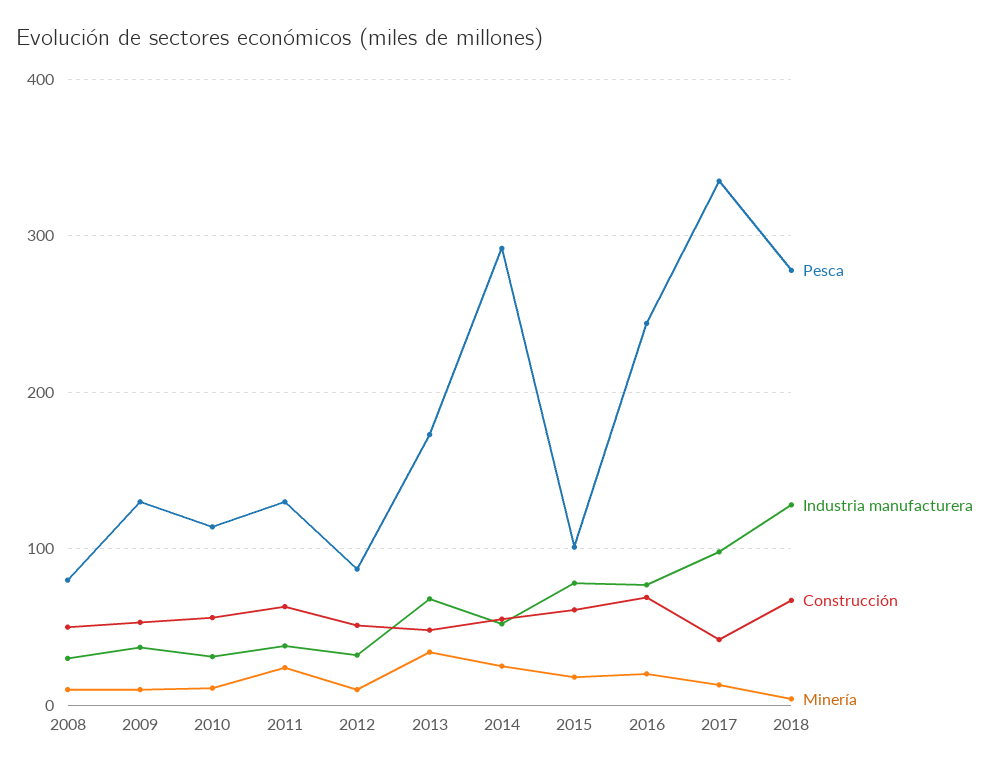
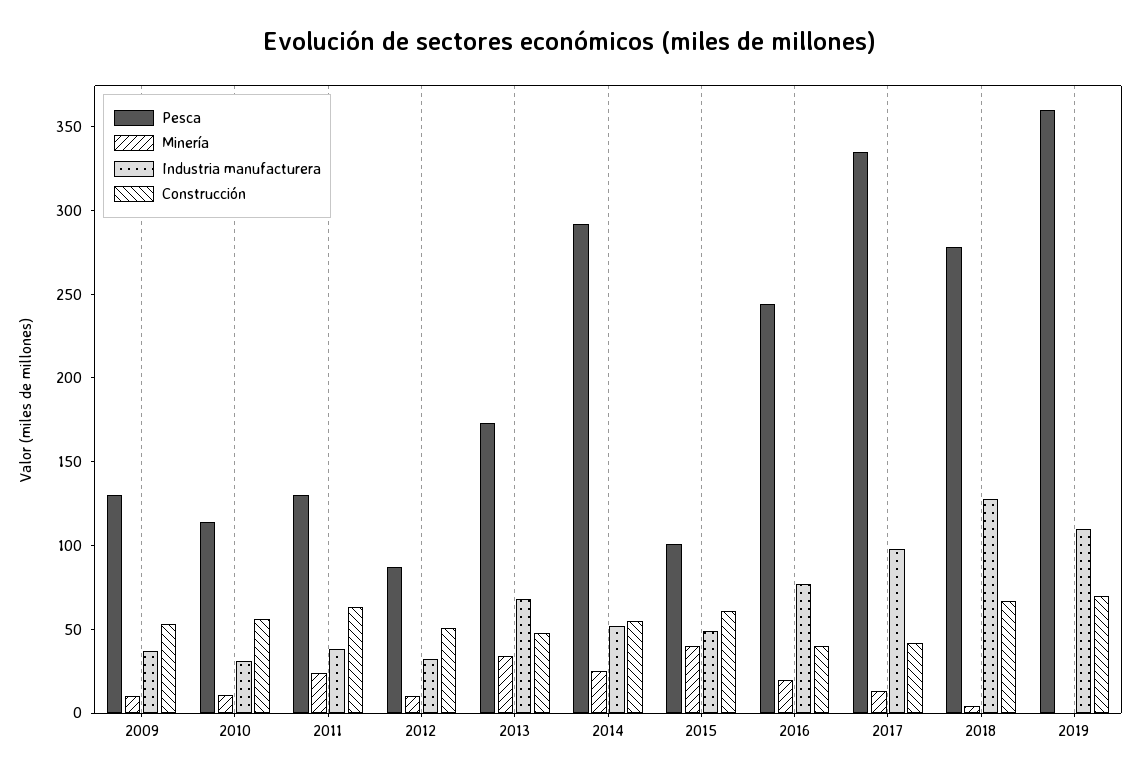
Pesca, 2008: 80 -> none
Industria manufacturera, 2008: 30 -> none
Construcción, 2008: 50 -> none
Minería, 2008: 10 -> none
Industria manufacturera, 2015: 80 -> 50
Minería, 2015: 20 -> 40
Construcción, 2016: 70 -> 40
Pesca, 2019: none -> 360
Minería, 2019: none -> 0
Industria manufacturera, 2019: none -> 110
Construcción, 2019: none -> 70

